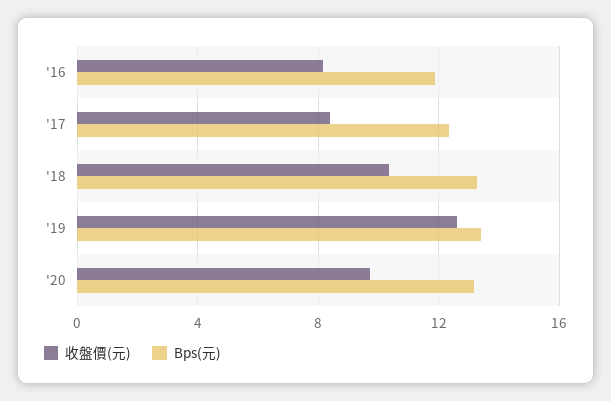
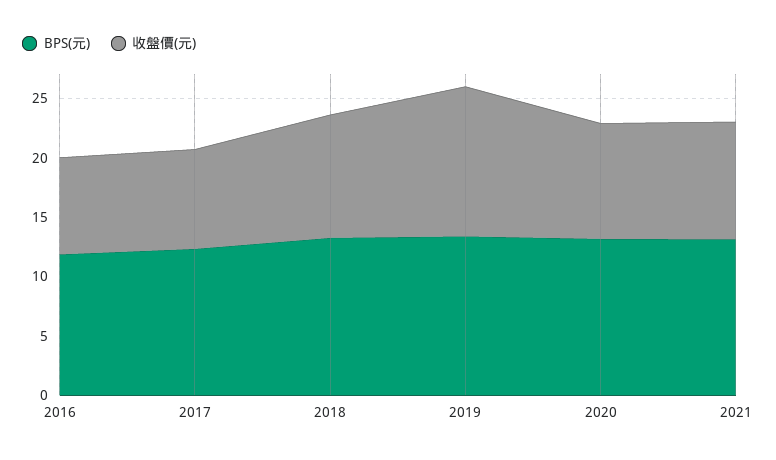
Bps(元), 2021: none -> 13
收盤價(元), 2021: none -> 10

